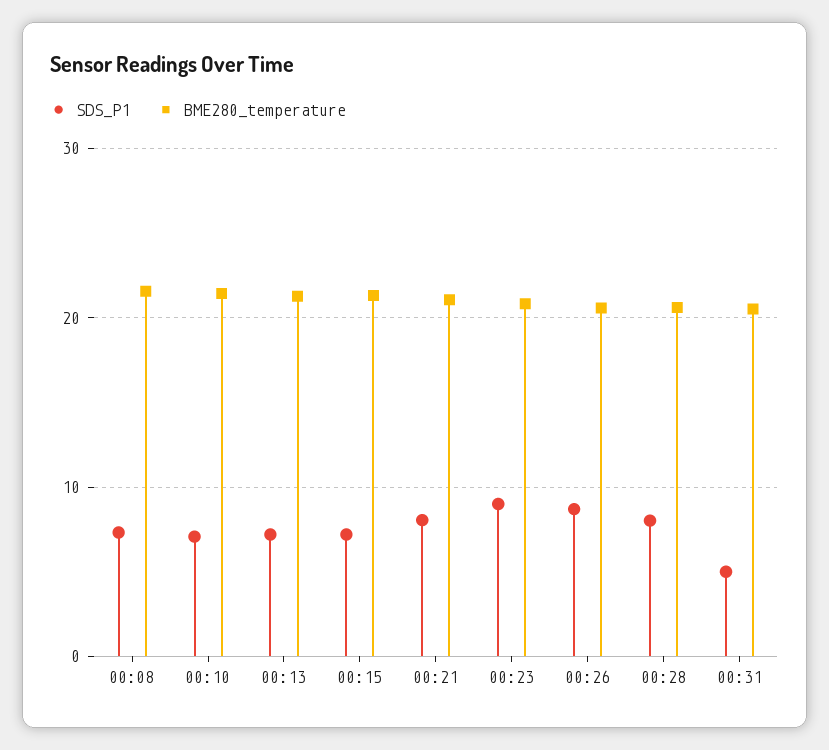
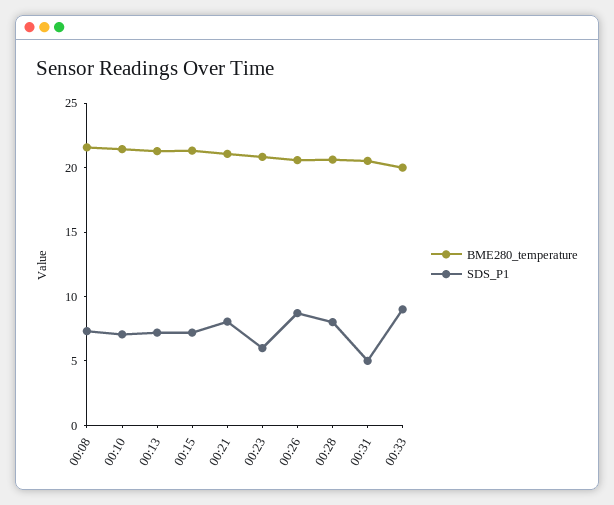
SDS_P1, 00:23: 9 -> 6
BME280_temperature, 00:33: none -> 20
SDS_P1, 00:33: none -> 9

